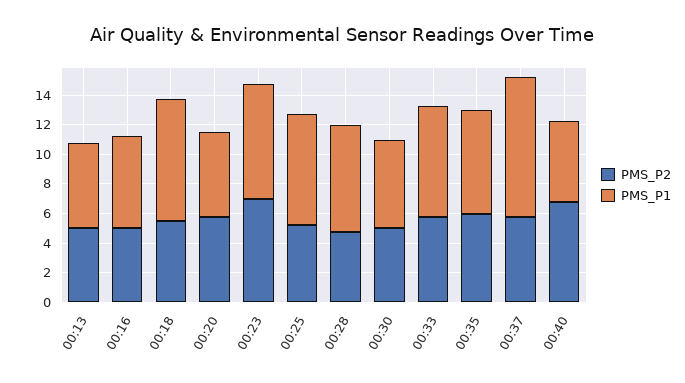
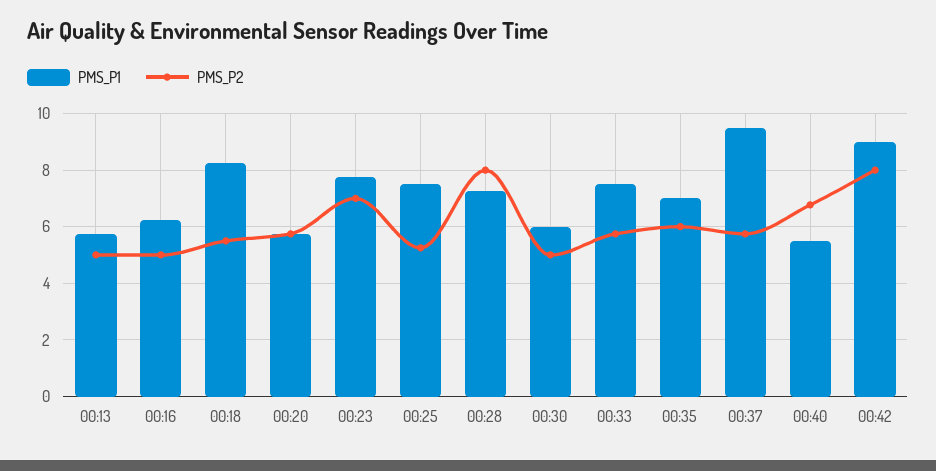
PMS_P2, 00:28: 5 -> 8
PMS_P1, 00:42: none -> 9
PMS_P2, 00:42: none -> 8

